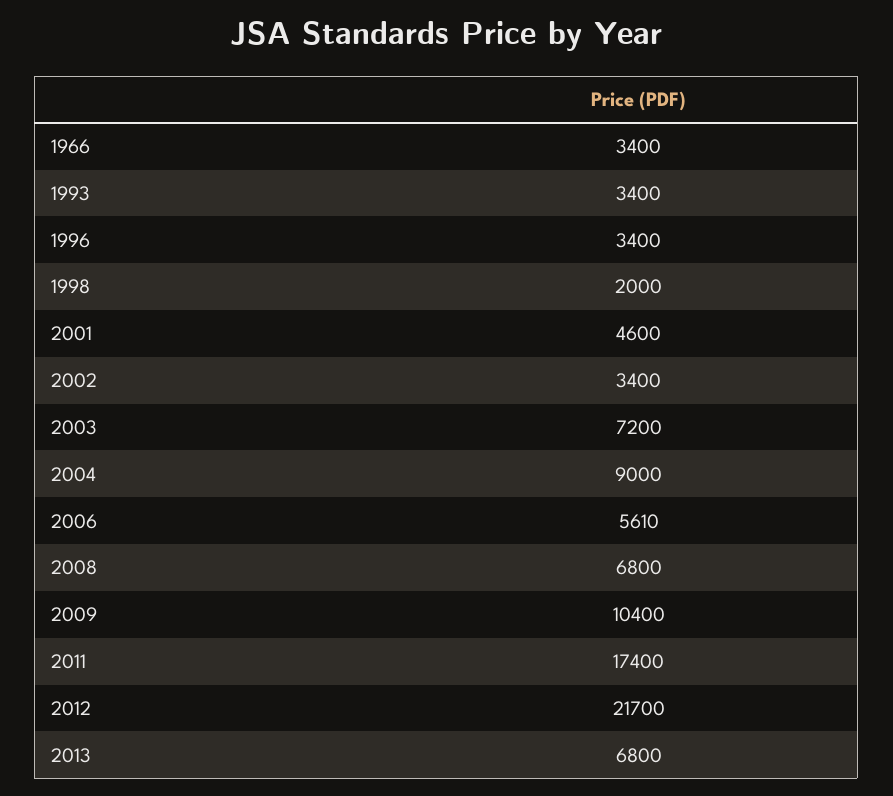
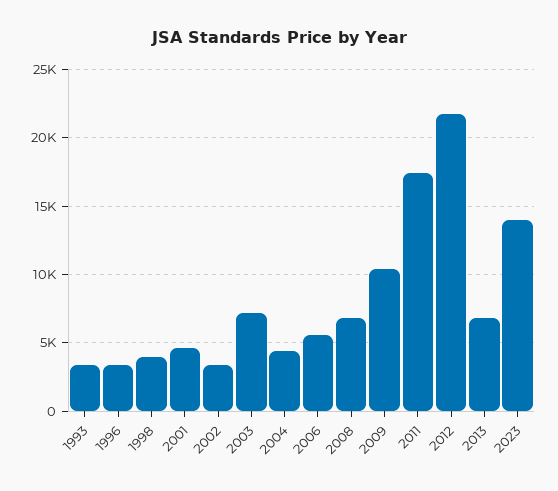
1966: 3400 -> none
1998: 2000 -> 4000
2004: 9000 -> 4500
2023: none -> 14000

